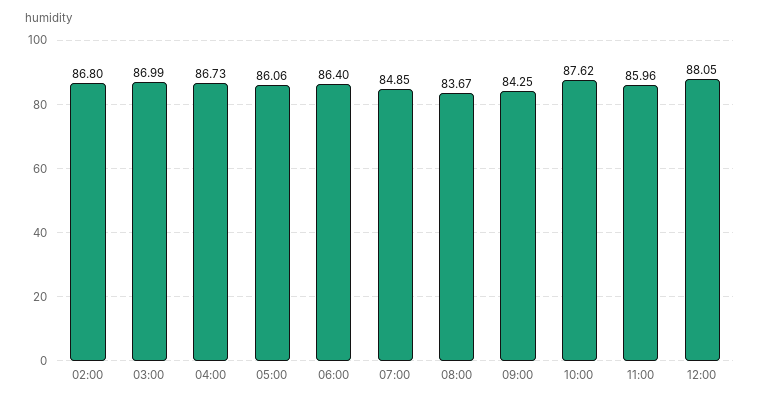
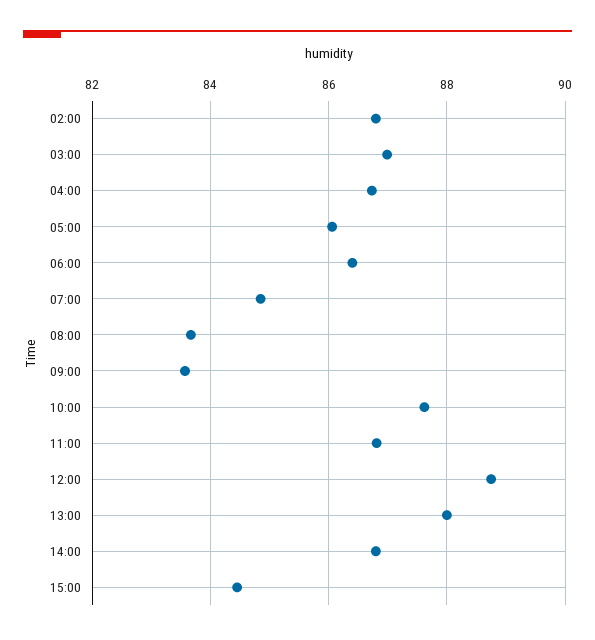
09:00: 84.25 -> 83.6
11:00: 85.96 -> 86.8
12:00: 88.05 -> 88.8
13:00: none -> 88
14:00: none -> 86.8
15:00: none -> 84.4

